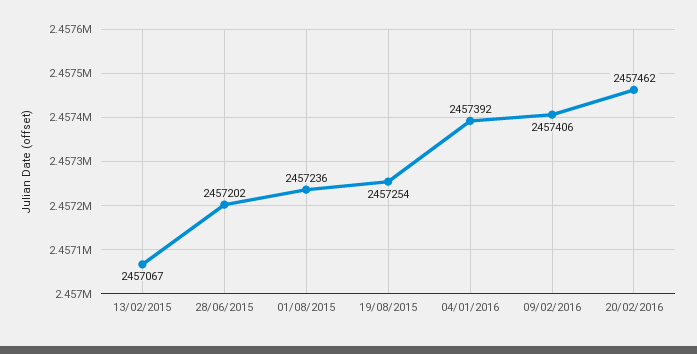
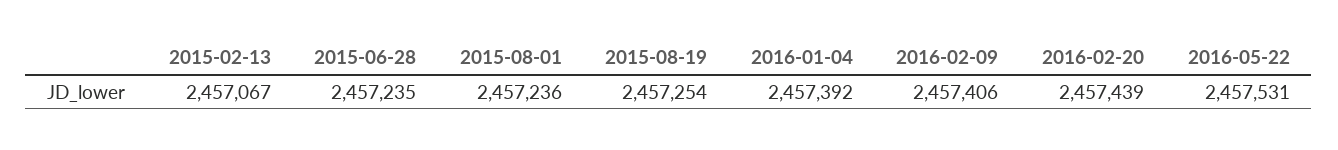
28/06/2015: 2457202 -> 2457235
20/02/2016: 2457462 -> 2457439
2016-05-22: none -> 2457531

